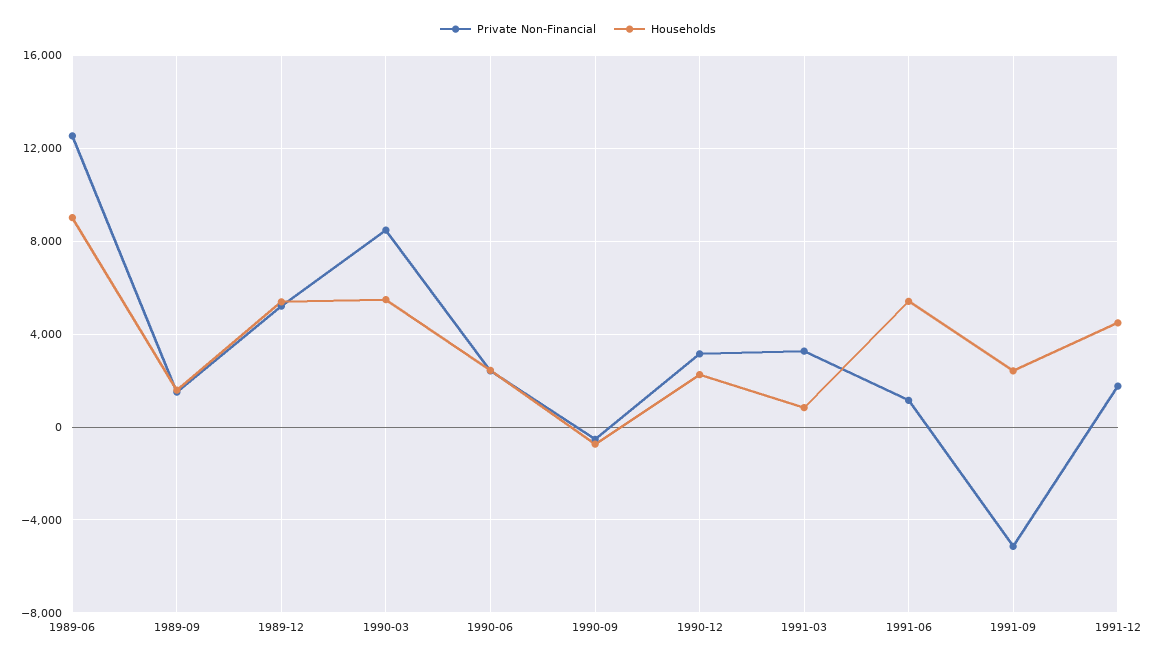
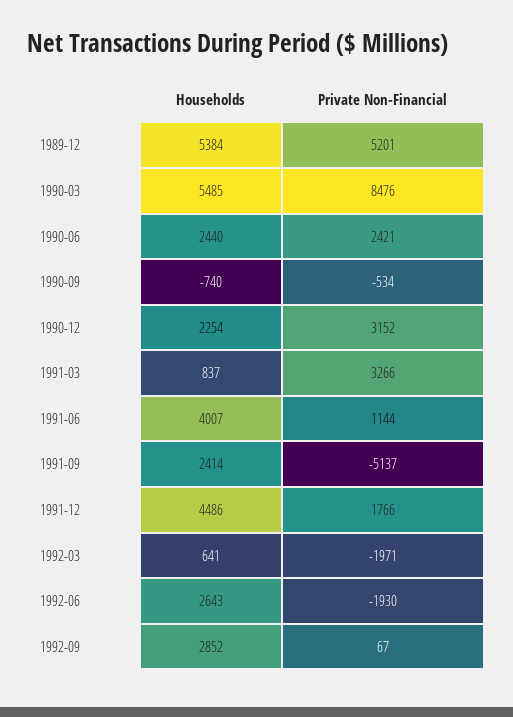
Private Non-Financial, 1989-06: 12500 -> none
Households, 1989-06: 9000 -> none
Private Non-Financial, 1989-09: 1500 -> none
Households, 1989-09: 1500 -> none
Households, 1991-06: 5500 -> 4007
Households, 1992-03: none -> 641
Private Non-Financial, 1992-03: none -> -1971
Households, 1992-06: none -> 2643
Private Non-Financial, 1992-06: none -> -1930
Households, 1992-09: none -> 2852
Private Non-Financial, 1992-09: none -> 67

